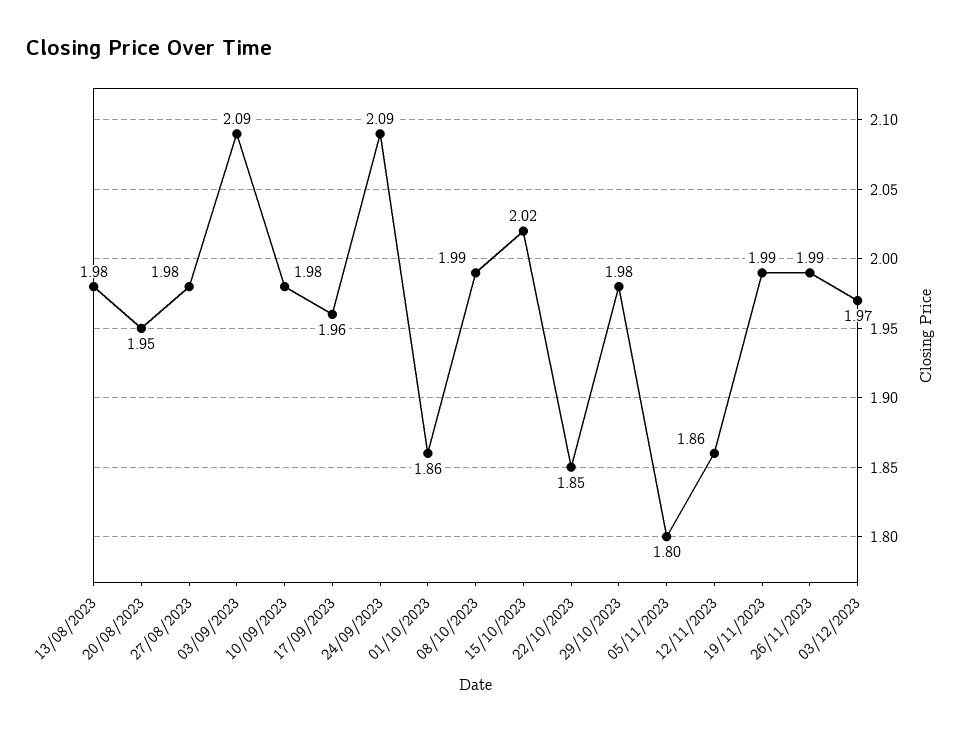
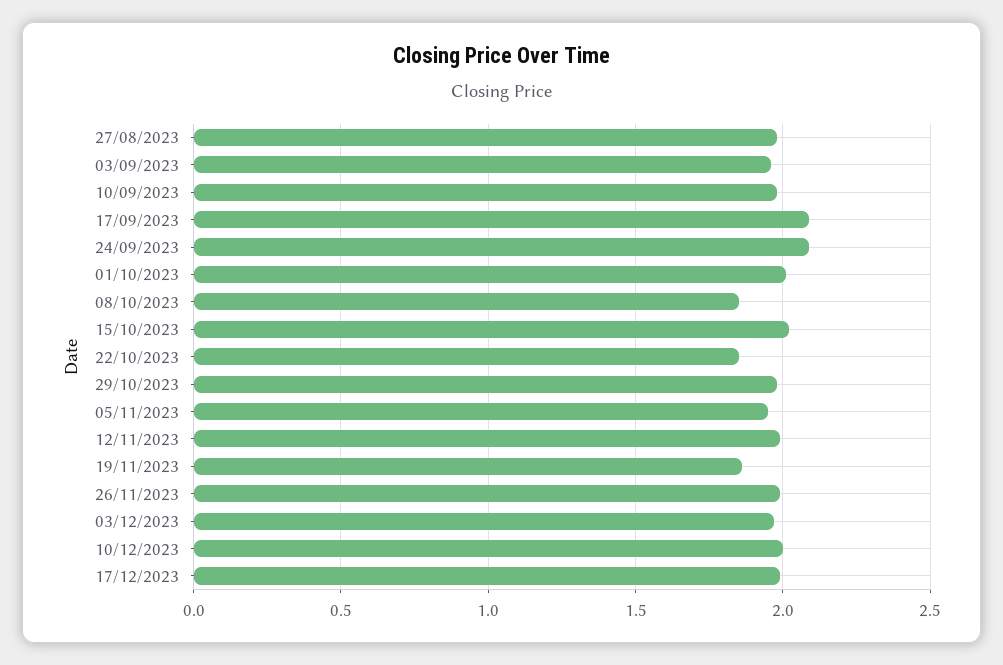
13/08/2023: 1.98 -> none
20/08/2023: 1.95 -> none
03/09/2023: 2.09 -> 1.95
17/09/2023: 1.96 -> 2.1
01/10/2023: 1.86 -> 2
08/10/2023: 1.99 -> 1.85
05/11/2023: 1.8 -> 1.95
12/11/2023: 1.86 -> 2
19/11/2023: 1.99 -> 1.85
10/12/2023: none -> 2
17/12/2023: none -> 2

